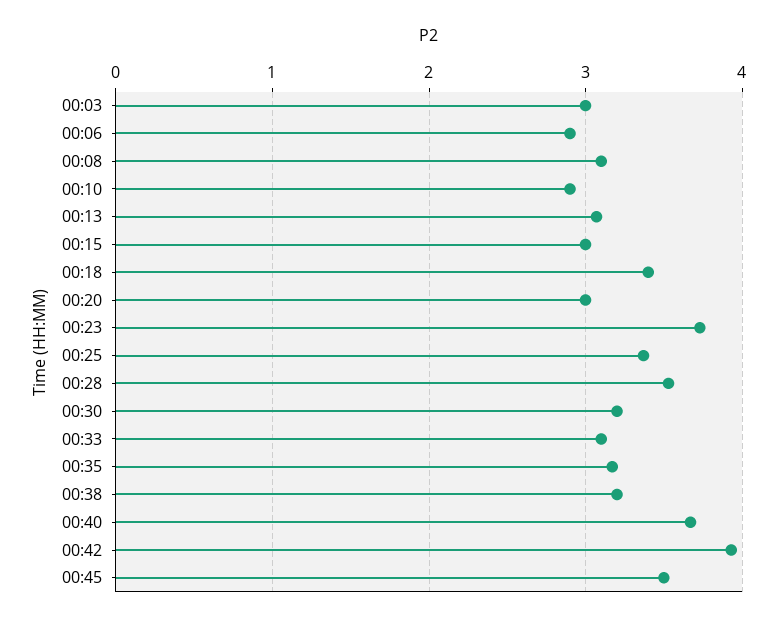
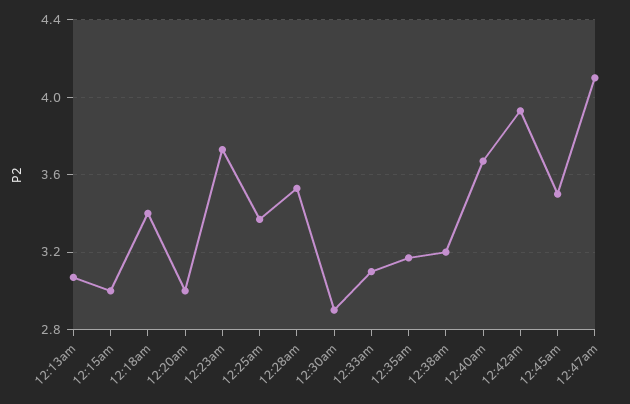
00:03: 3 -> none
00:06: 2.9 -> none
00:08: 3.1 -> none
00:10: 2.9 -> none
00:30: 3.2 -> 2.9
12:47am: none -> 4.1

